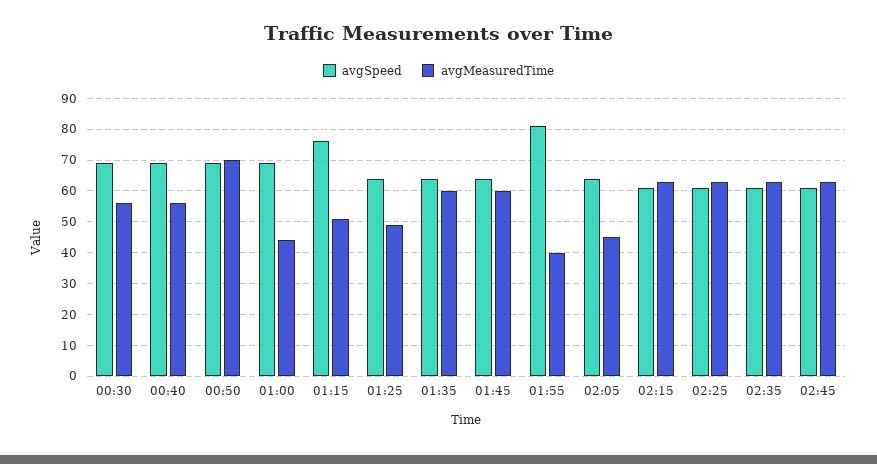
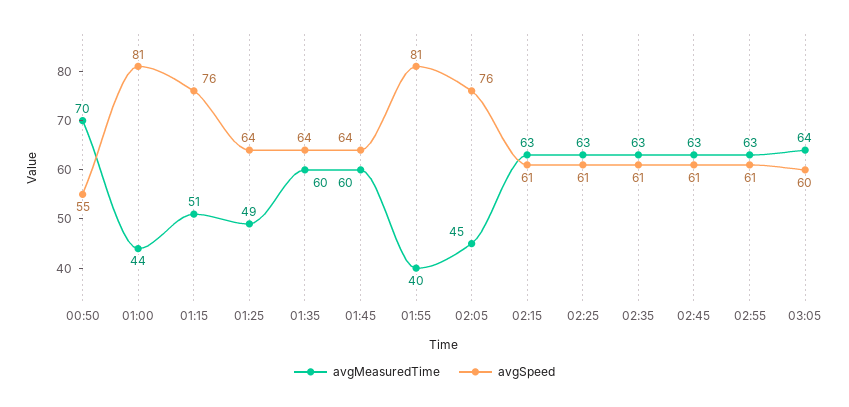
avgSpeed, 00:30: 70 -> none
avgMeasuredTime, 00:30: 55 -> none
avgSpeed, 00:40: 70 -> none
avgMeasuredTime, 00:40: 55 -> none
avgSpeed, 00:50: 70 -> 55
avgSpeed, 01:00: 70 -> 81
avgSpeed, 02:05: 65 -> 76
avgMeasuredTime, 02:55: none -> 63
avgSpeed, 02:55: none -> 61
avgMeasuredTime, 03:05: none -> 64
avgSpeed, 03:05: none -> 60

